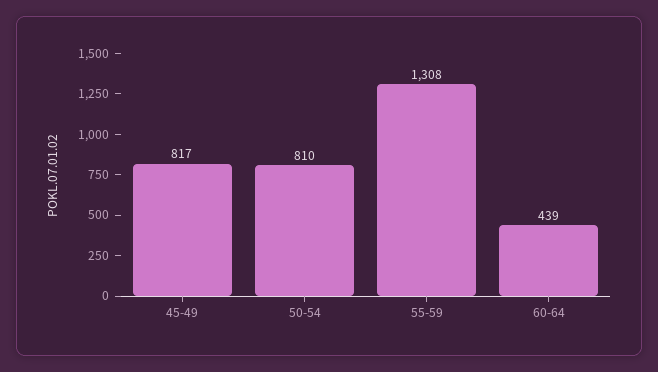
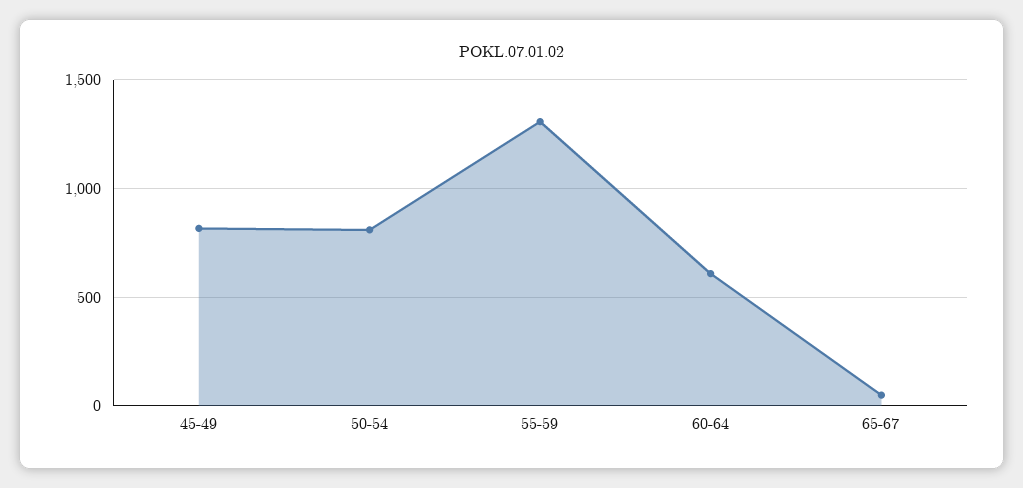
60-64: 439 -> 600
65-67: none -> 50

